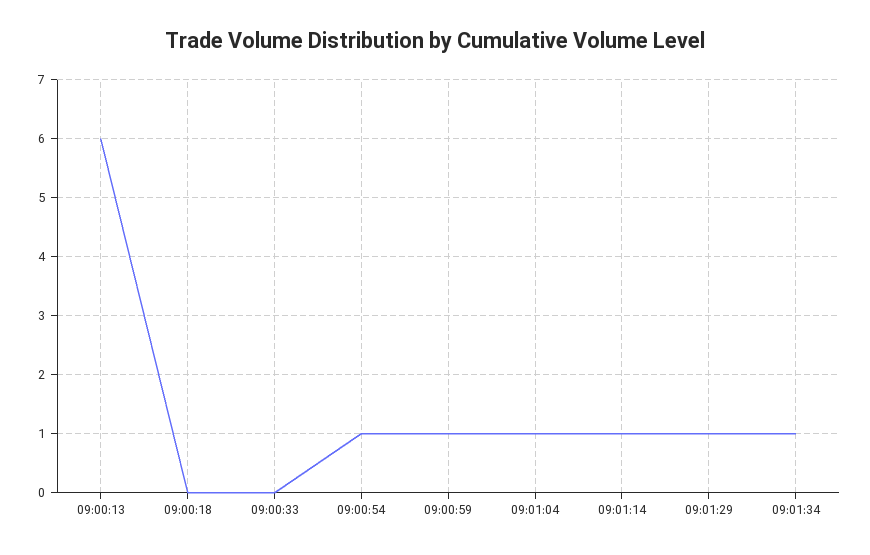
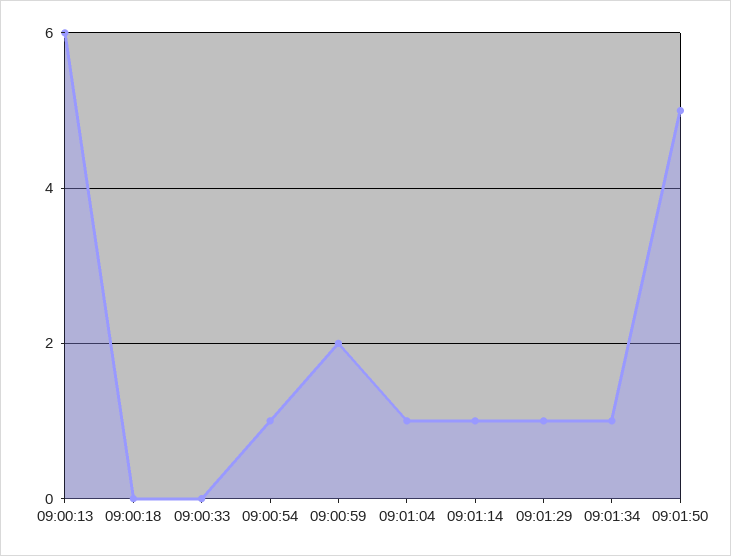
09:00:59: 1 -> 2
09:01:50: none -> 5

